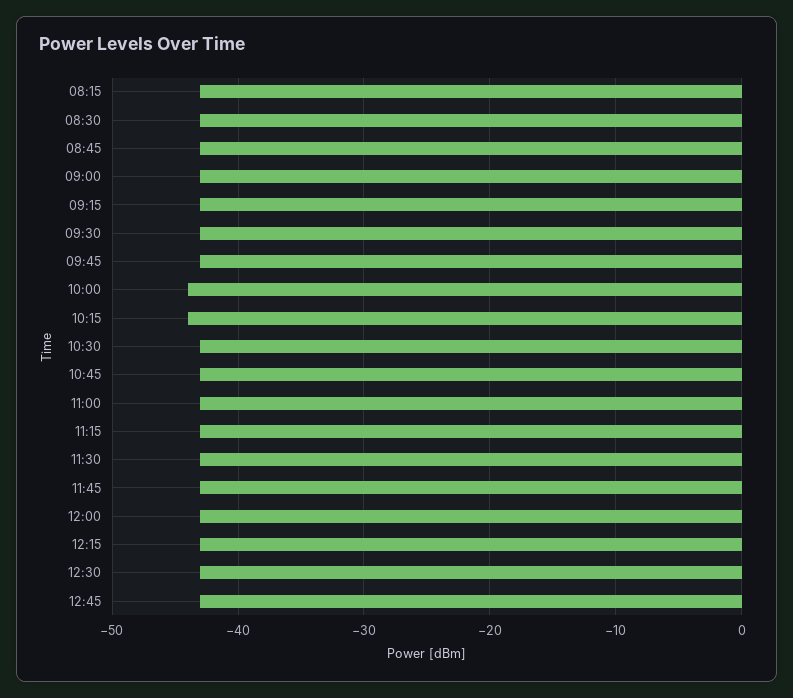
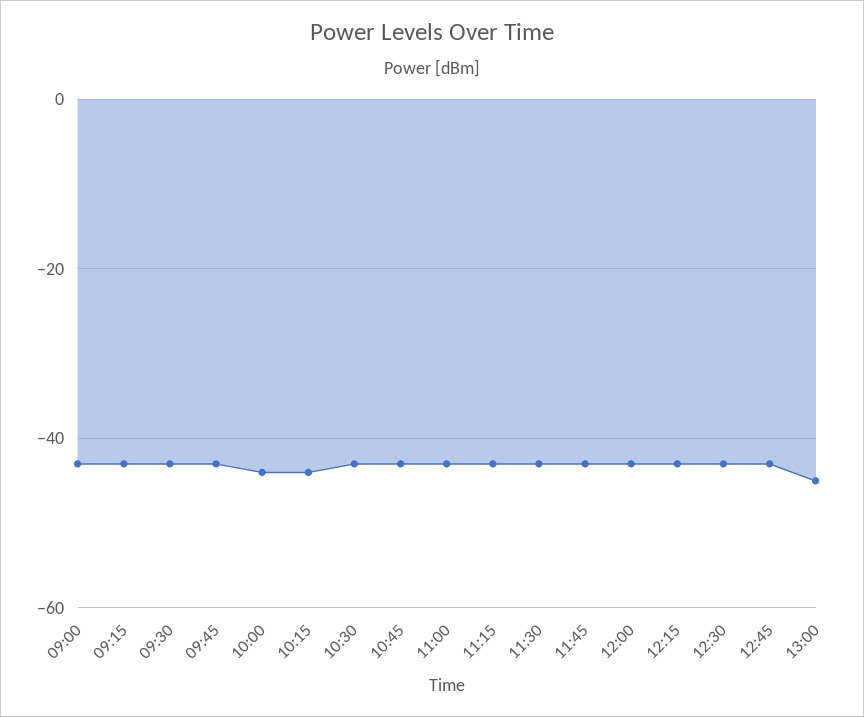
08:15: -43 -> none
08:30: -43 -> none
08:45: -43 -> none
13:00: none -> -45

